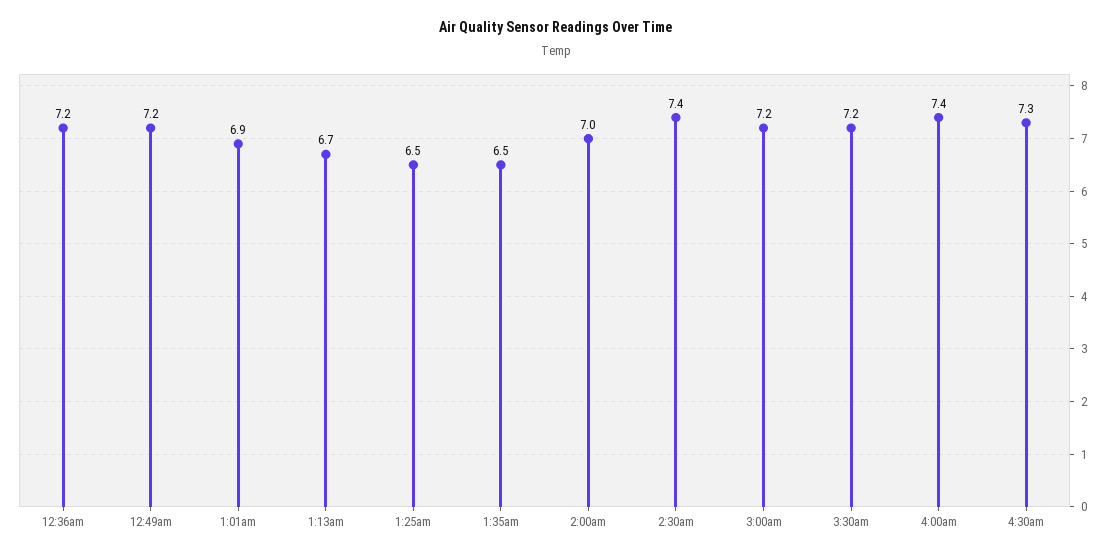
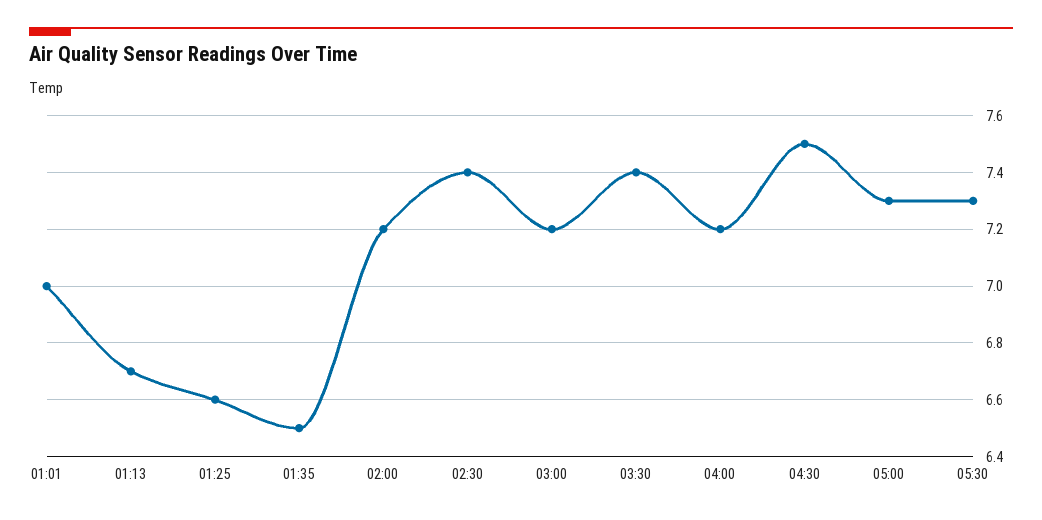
12:36am: 7.2 -> none
12:49am: 7.2 -> none
1:01am: 6.9 -> 7
1:25am: 6.5 -> 6.6
2:00am: 7 -> 7.2
3:30am: 7.2 -> 7.4
4:00am: 7.4 -> 7.2
4:30am: 7.3 -> 7.5
05:00: none -> 7.3
05:30: none -> 7.3

